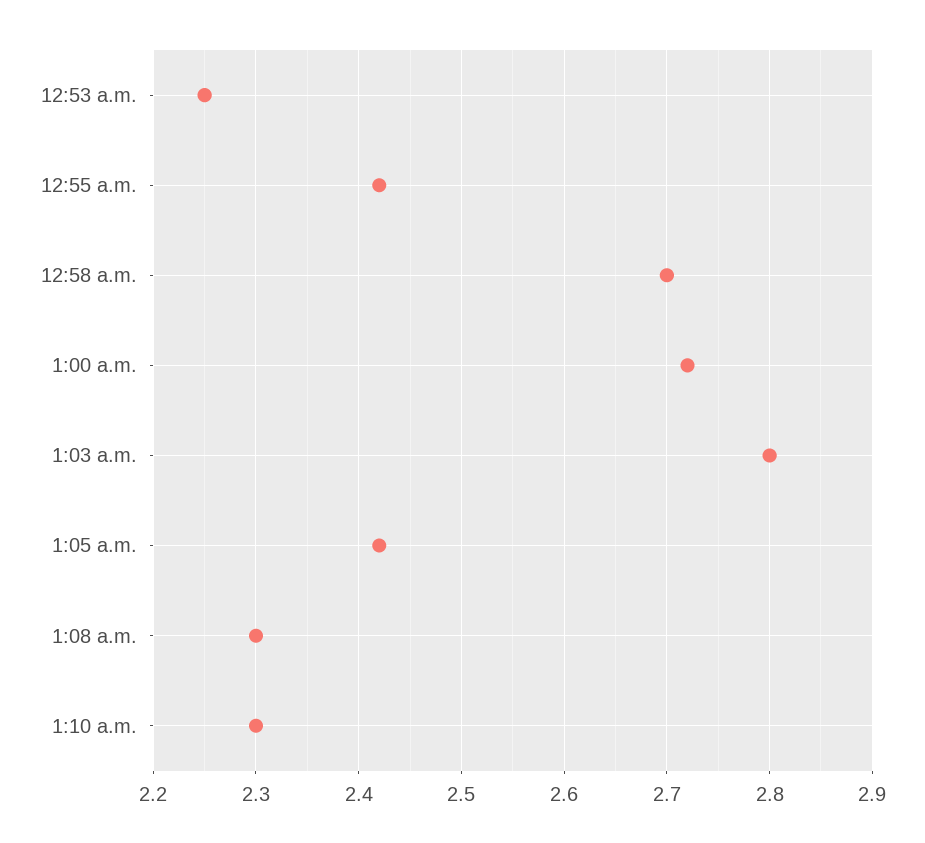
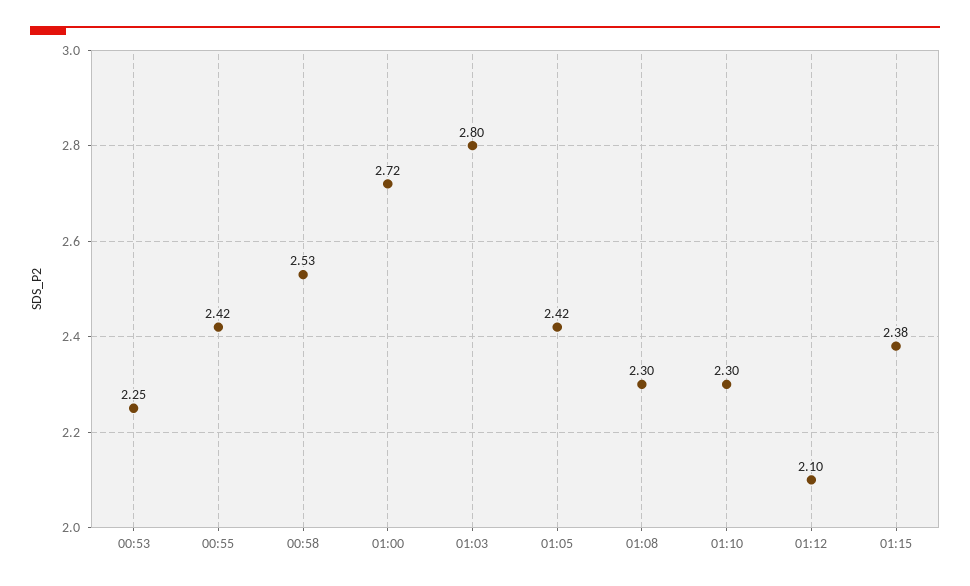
12:58 a.m.: 2.7 -> 2.53
01:12: none -> 2.1
01:15: none -> 2.38

